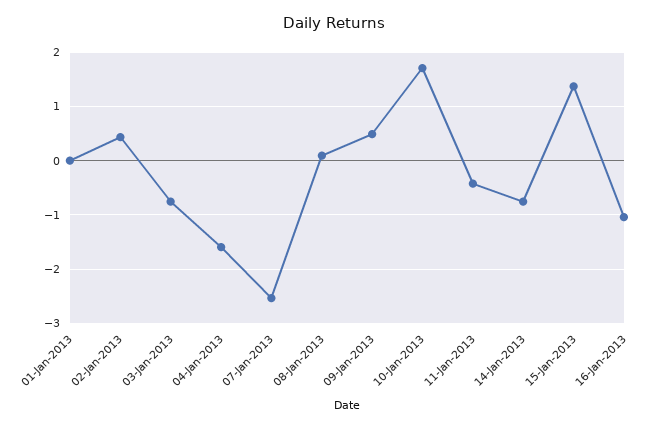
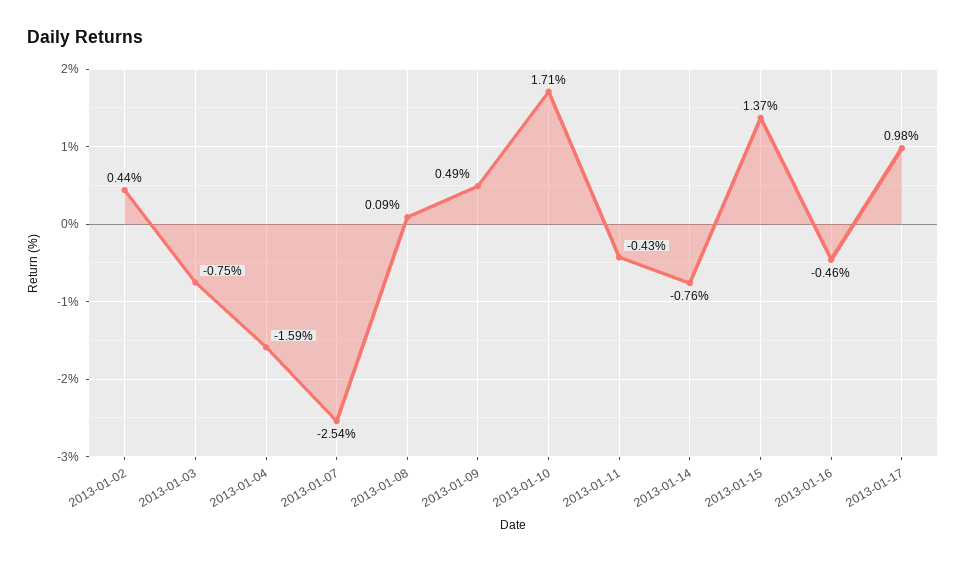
01-Jan-2013: 0 -> none
16-Jan-2013: -1 -> -0.46
2013-01-17: none -> 0.98

